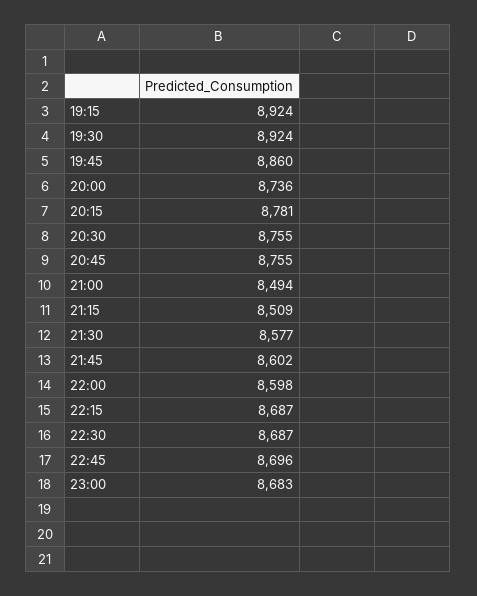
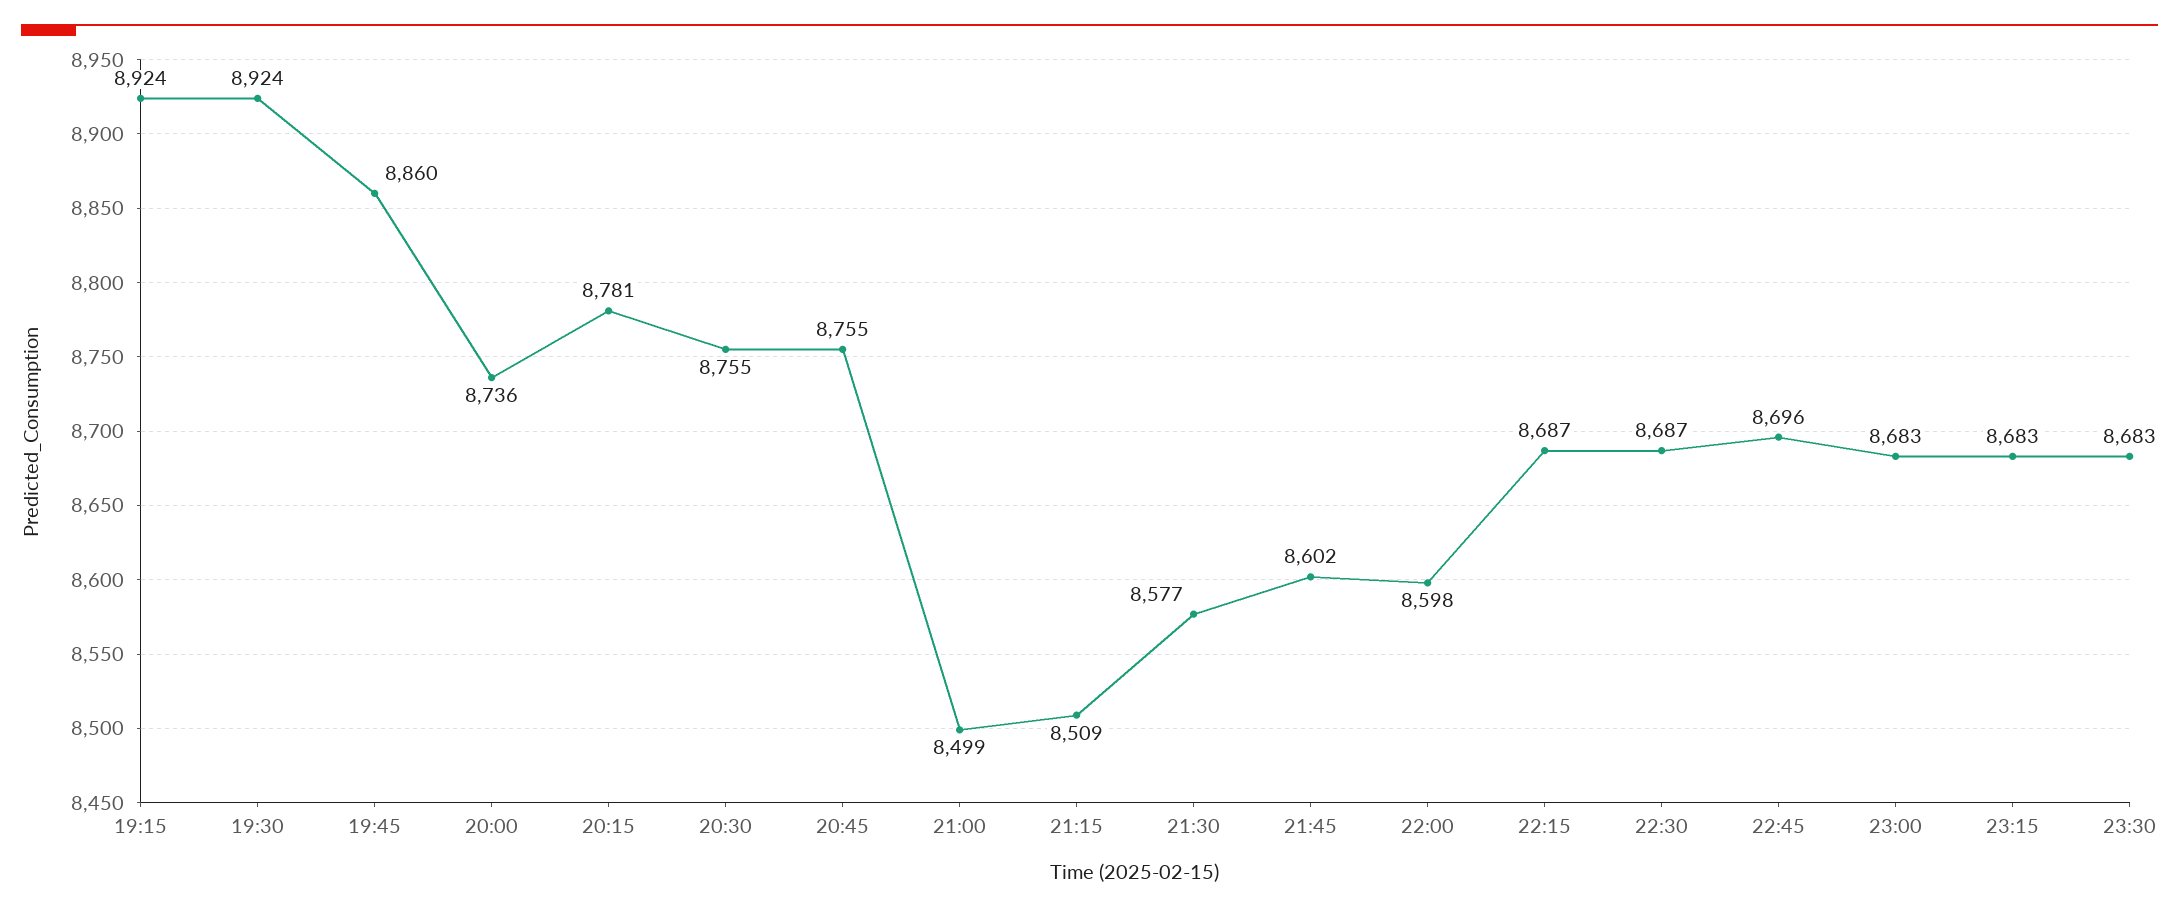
21:00: 8494 -> 8499
23:15: none -> 8683
23:30: none -> 8683

